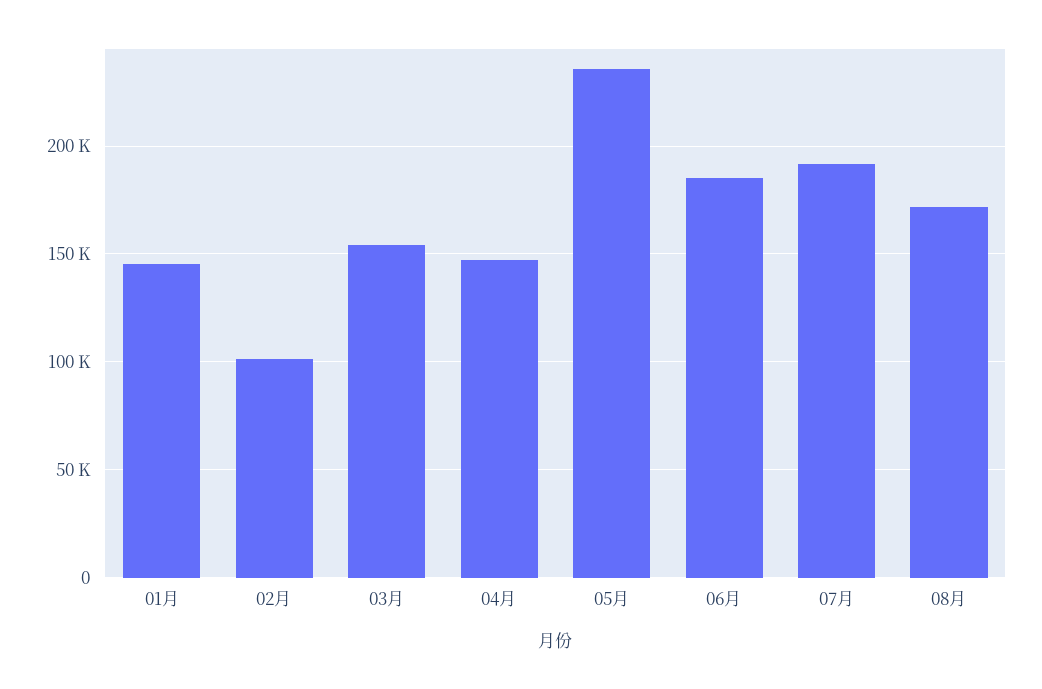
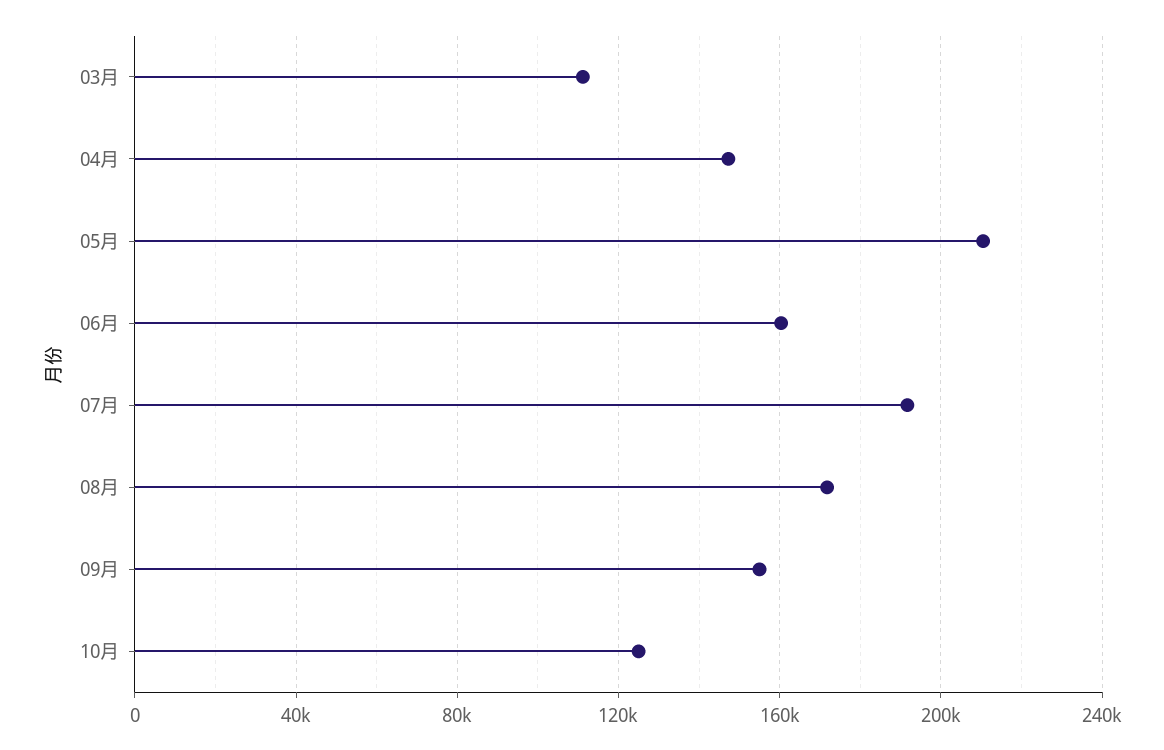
01月: 145000 -> none
02月: 100000 -> none
03月: 155000 -> 110000
05月: 235000 -> 210000
06月: 185000 -> 160000
09月: none -> 155000
10月: none -> 125000

